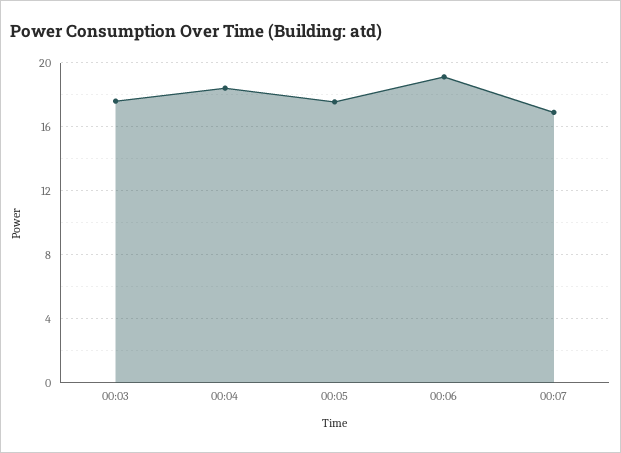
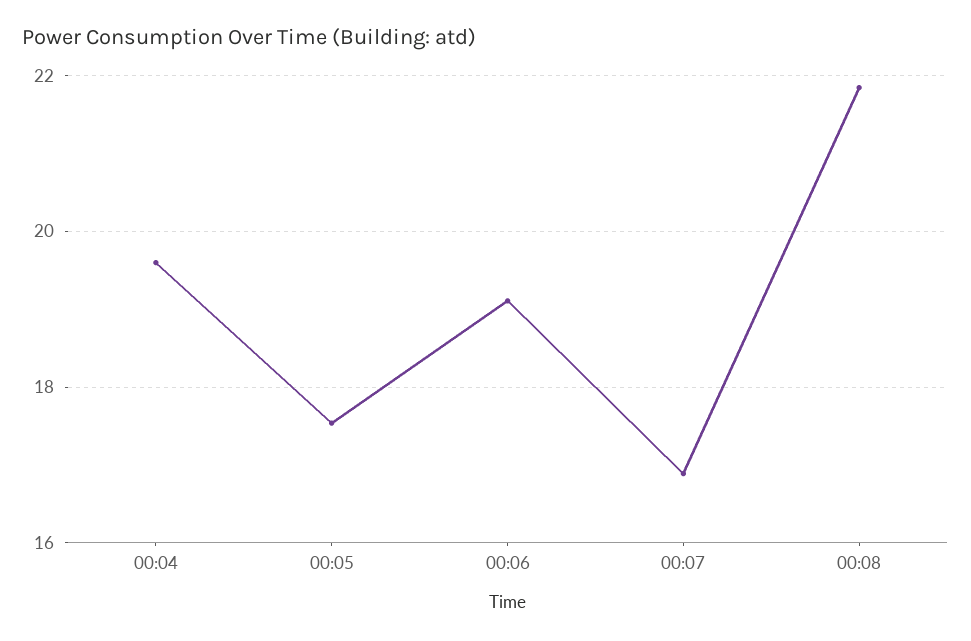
00:03: 17.5 -> none
00:04: 18.5 -> 19.6
00:08: none -> 21.8

